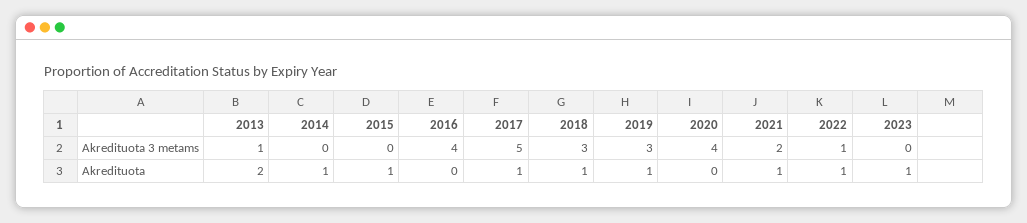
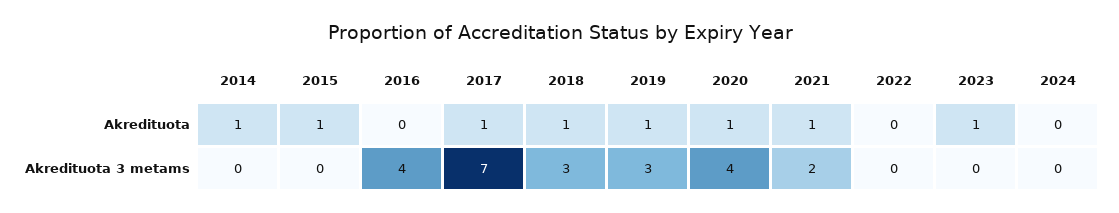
2013, Akredituota 3 metams: 1 -> none
2017, Akredituota 3 metams: 5 -> 7
2022, Akredituota 3 metams: 1 -> 0
2013, Akredituota: 2 -> none
2020, Akredituota: 0 -> 1
2022, Akredituota: 1 -> 0
2024, Akredituota: none -> 0
2024, Akredituota 3 metams: none -> 0

